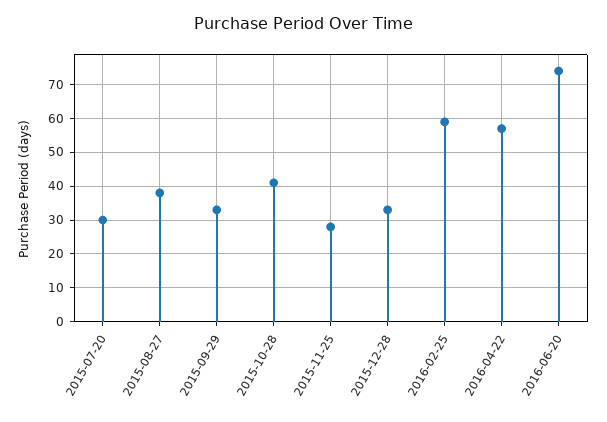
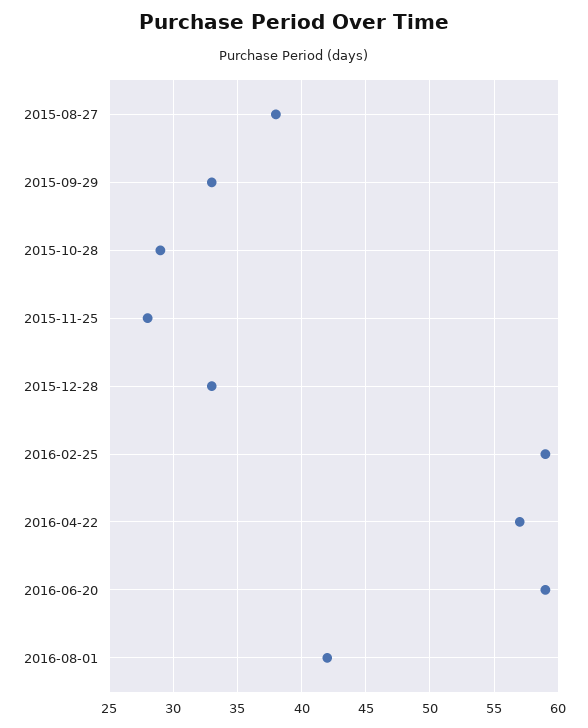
2015-07-20: 30 -> none
2015-10-28: 40 -> 29
2016-06-20: 75 -> 59
2016-08-01: none -> 42

